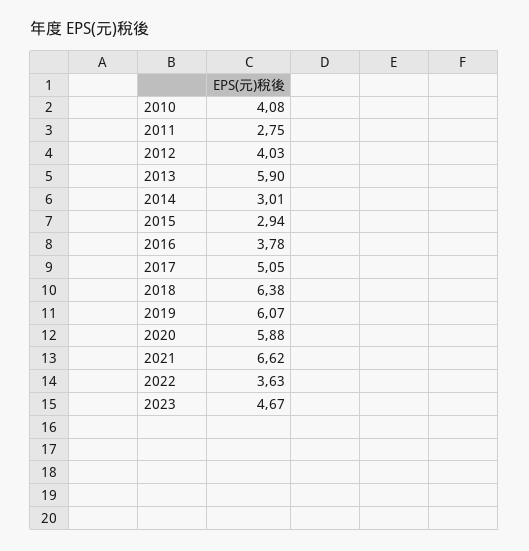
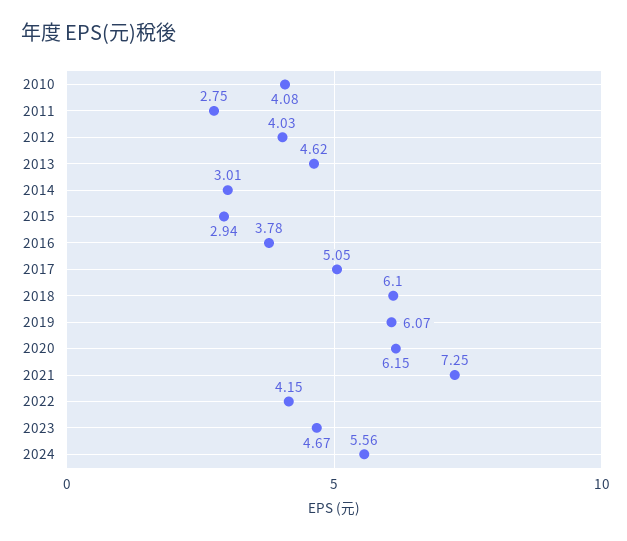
2013: 5.9 -> 4.62
2018: 6.38 -> 6.1
2020: 5.88 -> 6.15
2021: 6.62 -> 7.25
2022: 3.63 -> 4.15
2024: none -> 5.56

